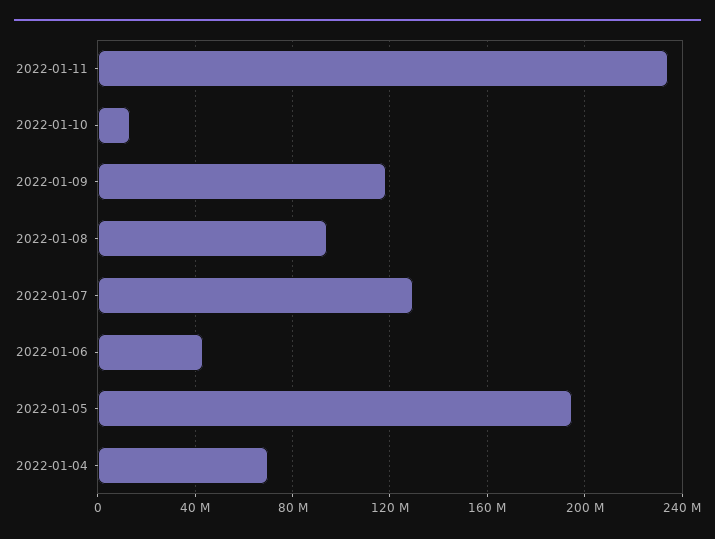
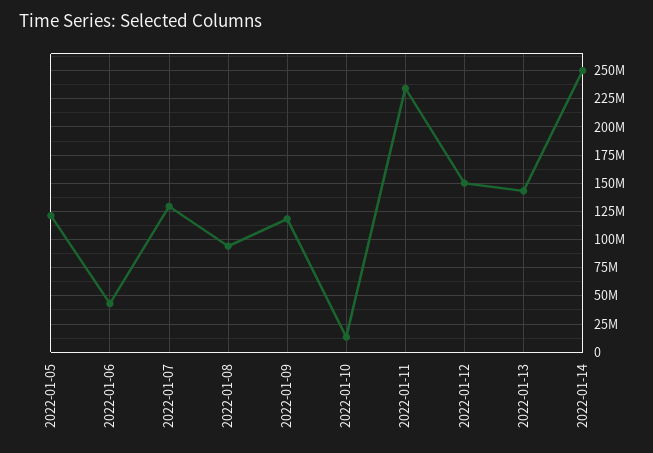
2022-01-05: 195000000 -> 125000000
2022-01-04: 70000000 -> none
2022-01-12: none -> 150000000
2022-01-13: none -> 150000000
2022-01-14: none -> 250000000

